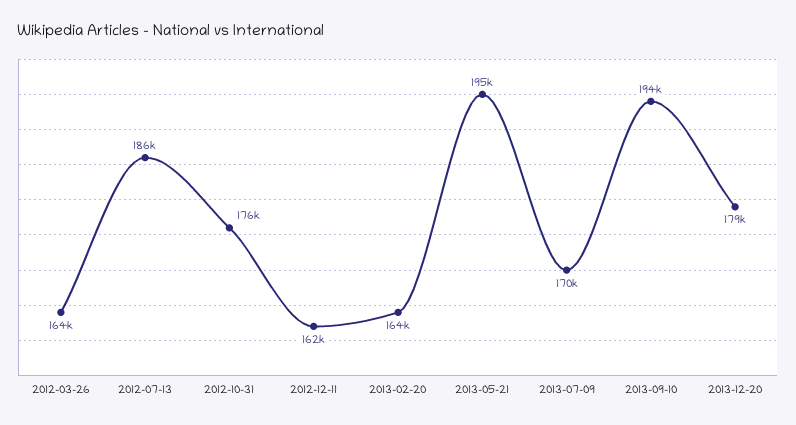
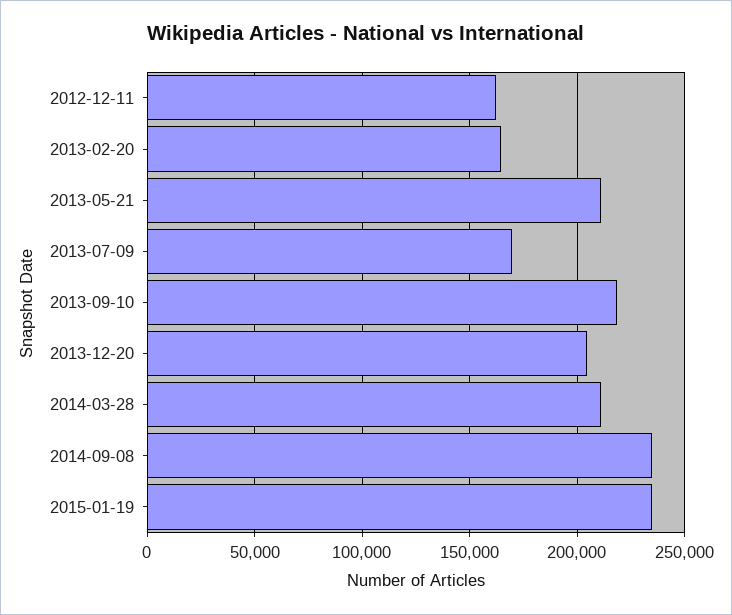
2012-03-26: 164000 -> none
2012-07-13: 186000 -> none
2012-10-31: 176000 -> none
2013-05-21: 195000 -> 210000
2013-09-10: 194000 -> 220000
2013-12-20: 179000 -> 205000
2014-03-28: none -> 210000
2014-09-08: none -> 235000
2015-01-19: none -> 235000

